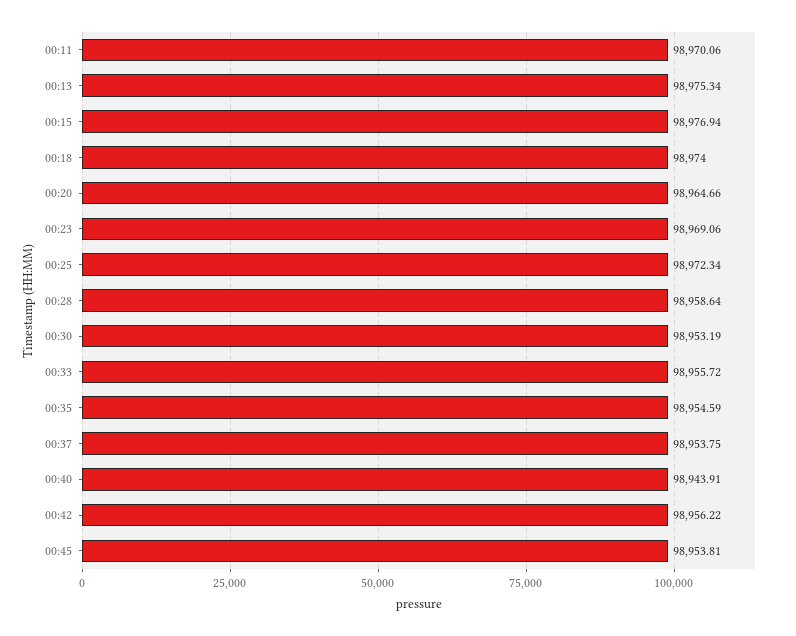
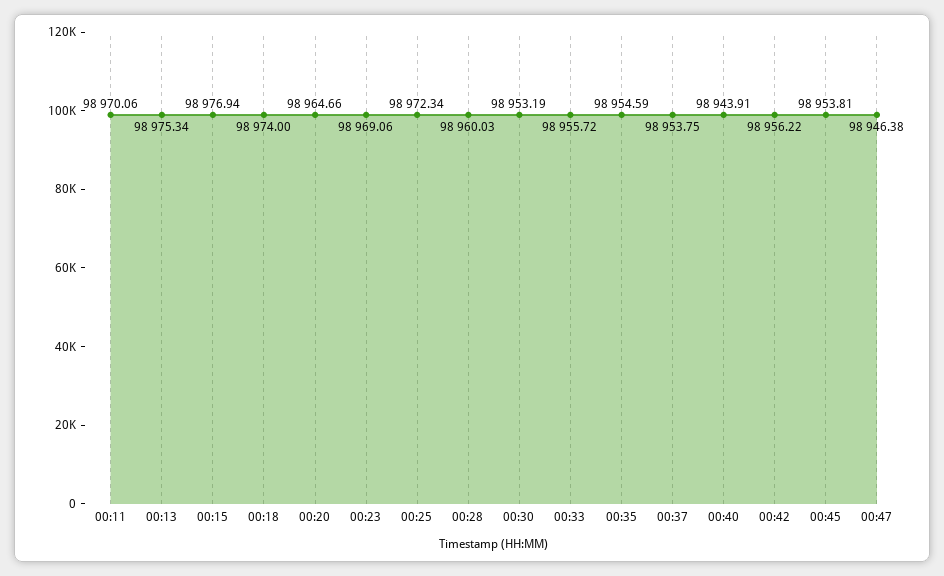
00:28: 98958.64 -> 98960.03
00:47: none -> 98946.38

